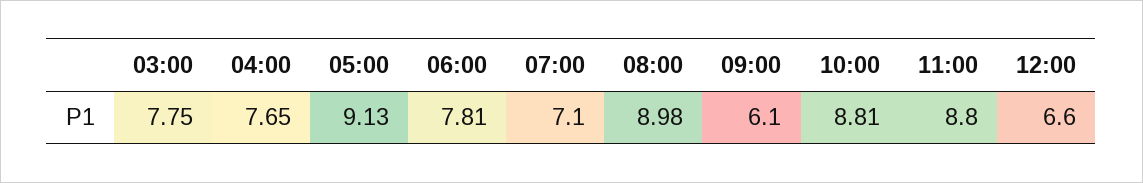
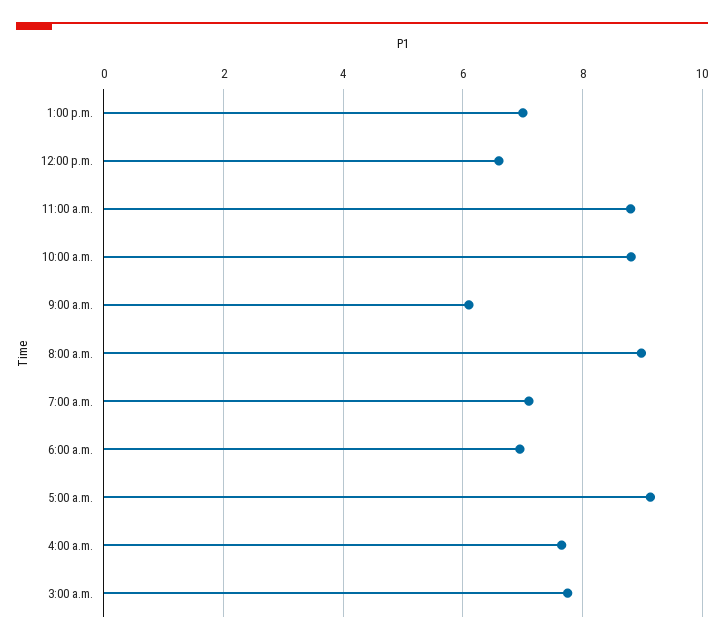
06:00: 7.81 -> 7
1:00 p.m.: none -> 7

